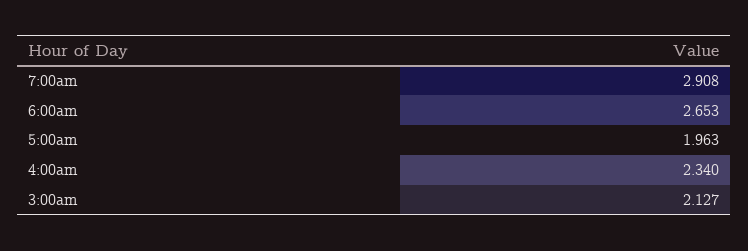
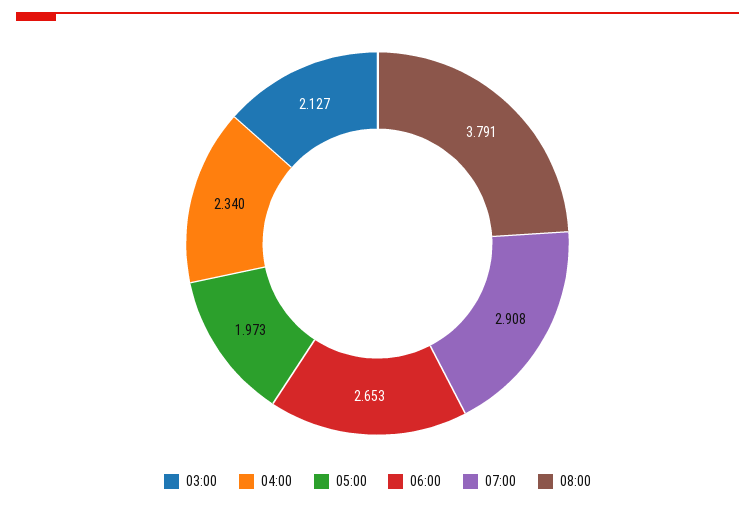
5:00am: 1.963 -> 1.973
08:00: none -> 3.791

